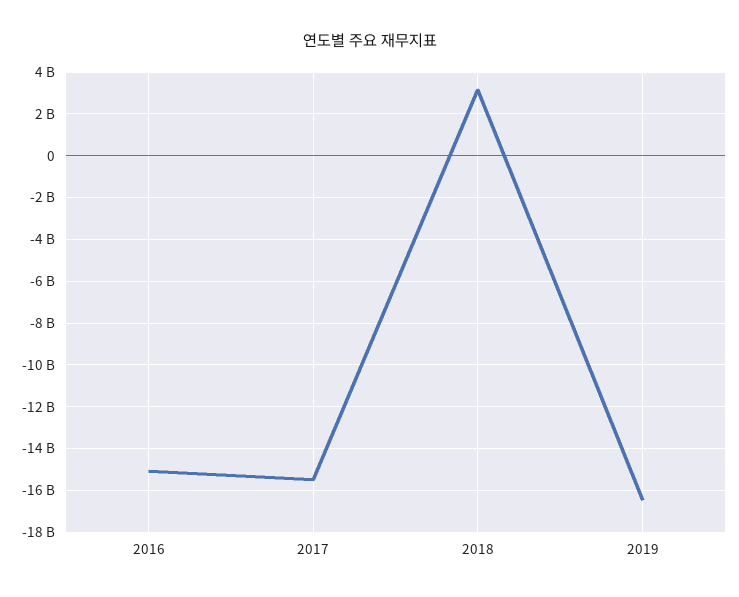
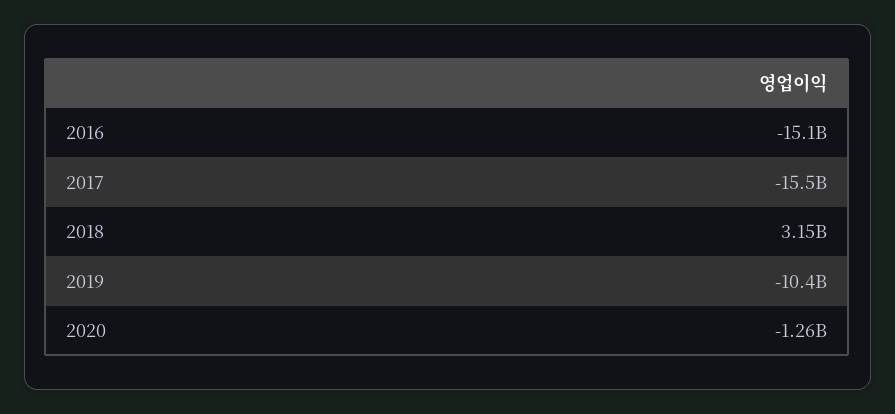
2019: -16500000000 -> -10400000000
2020: none -> -1260000000

